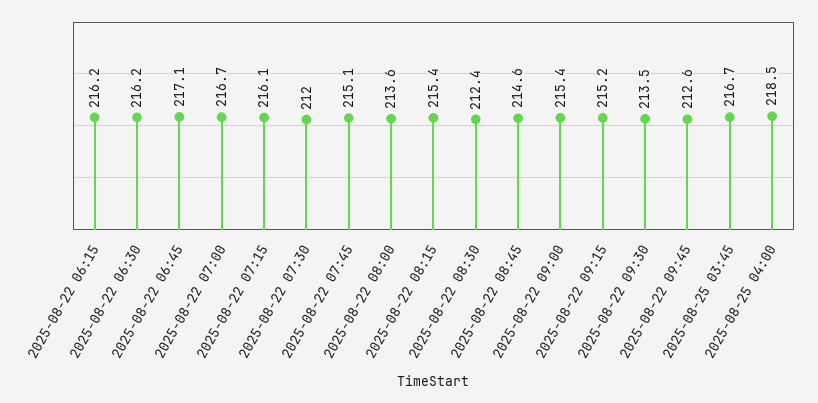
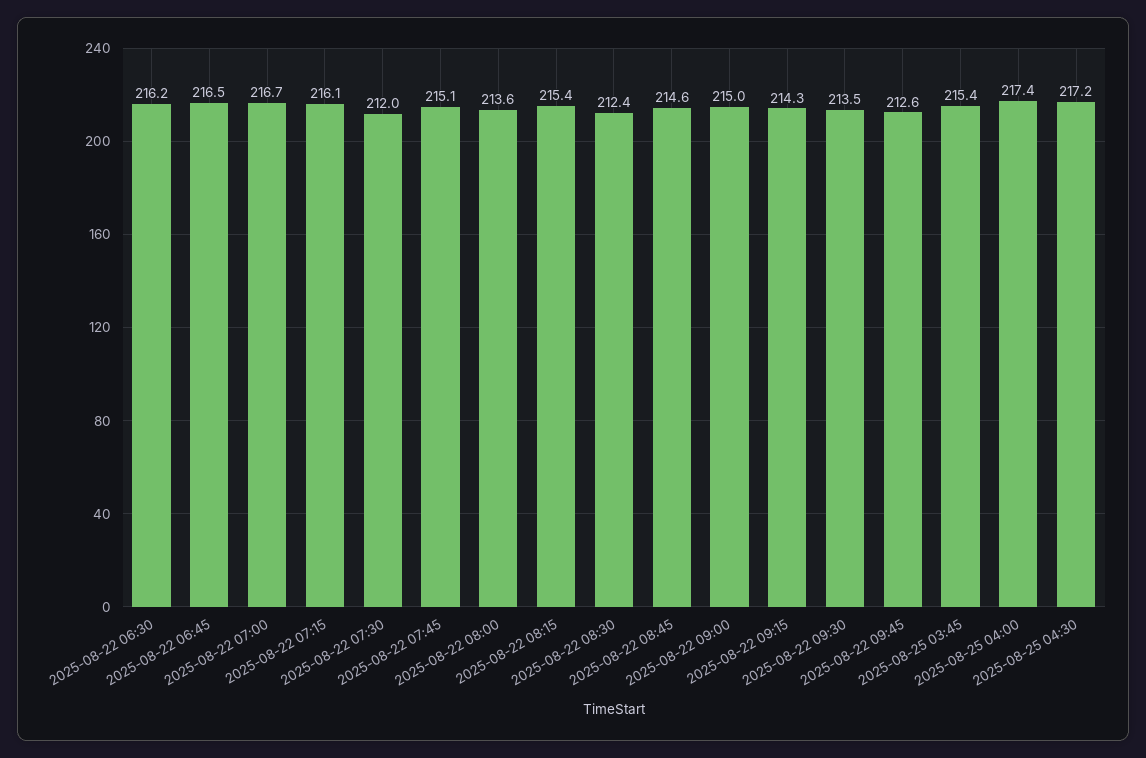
2025-08-22 06:15: 216.2 -> none
2025-08-22 06:45: 217.1 -> 216.5
2025-08-22 09:00: 215.4 -> 215
2025-08-22 09:15: 215.2 -> 214.3
2025-08-25 03:45: 216.7 -> 215.4
2025-08-25 04:00: 218.5 -> 217.4
2025-08-25 04:30: none -> 217.2

